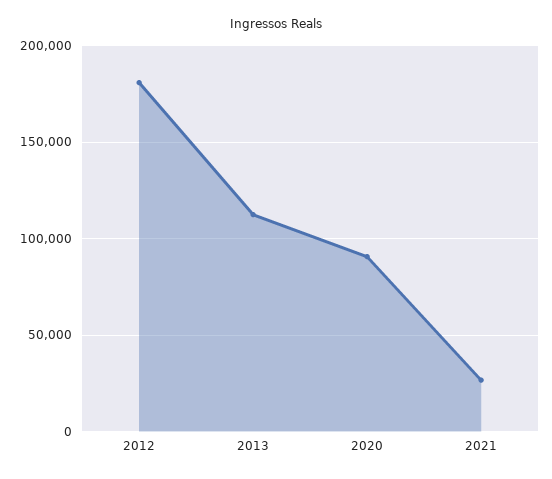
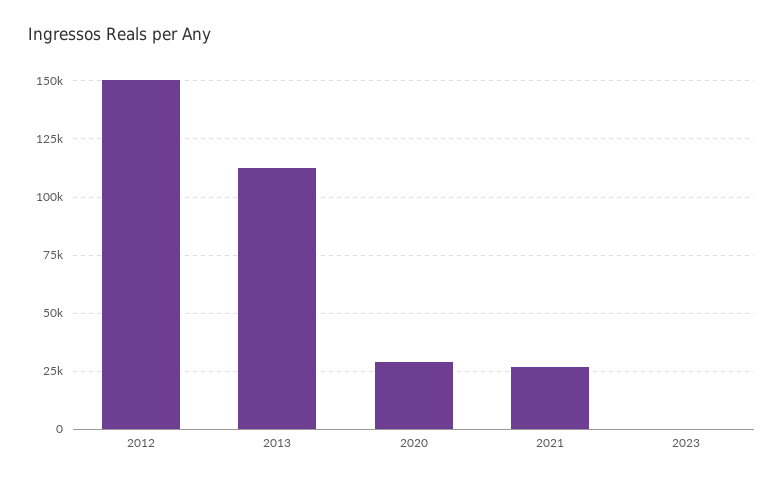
2012: 180000 -> 150000
2020: 90000 -> 30000
2023: none -> 0

